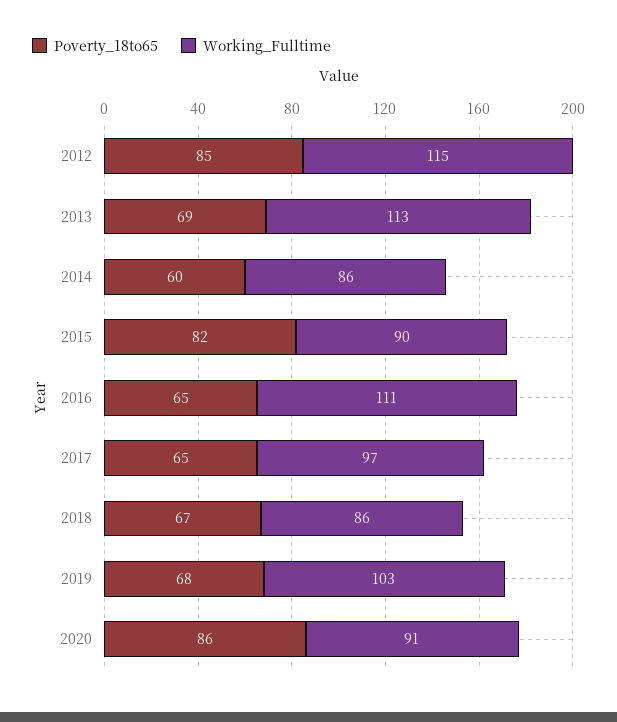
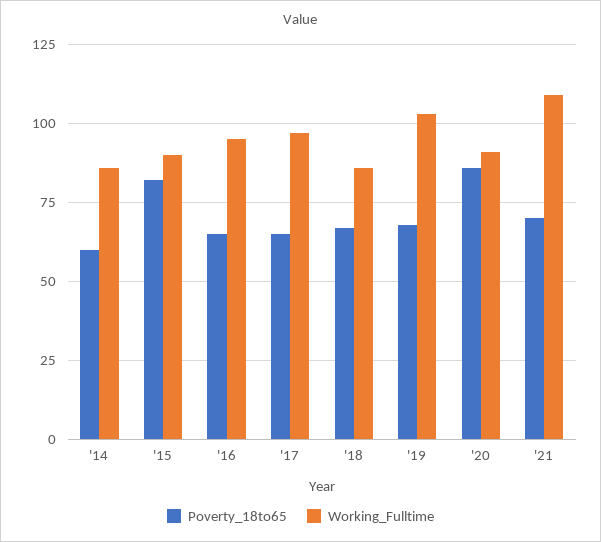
Poverty_18to65, 2012: 85 -> none
Working_Fulltime, 2012: 115 -> none
Poverty_18to65, 2013: 69 -> none
Working_Fulltime, 2013: 113 -> none
Working_Fulltime, 2016: 111 -> 95
Poverty_18to65, '21: none -> 70
Working_Fulltime, '21: none -> 110

